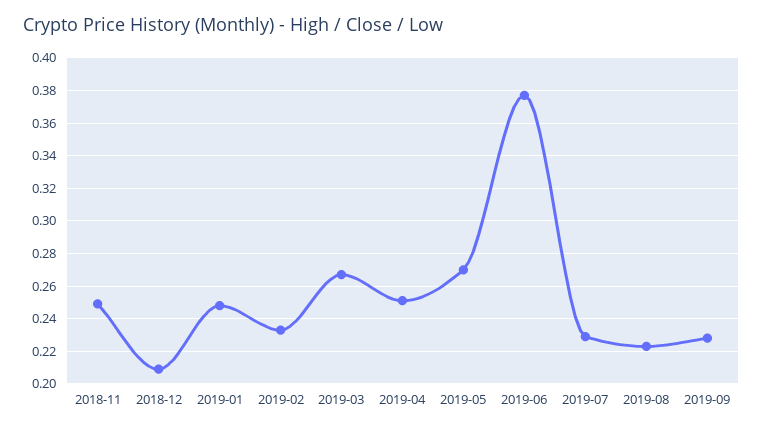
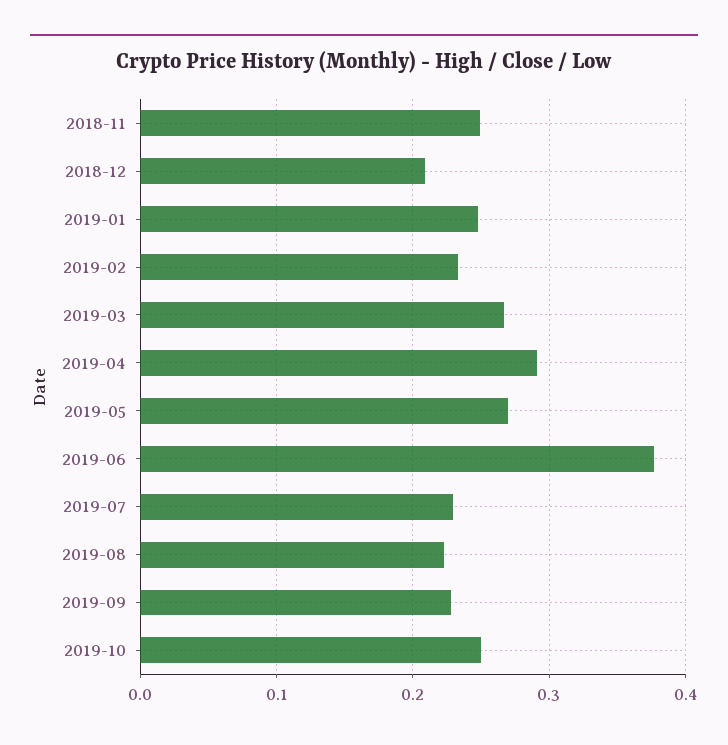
2019-04: 0.25 -> 0.29
2019-10: none -> 0.25

